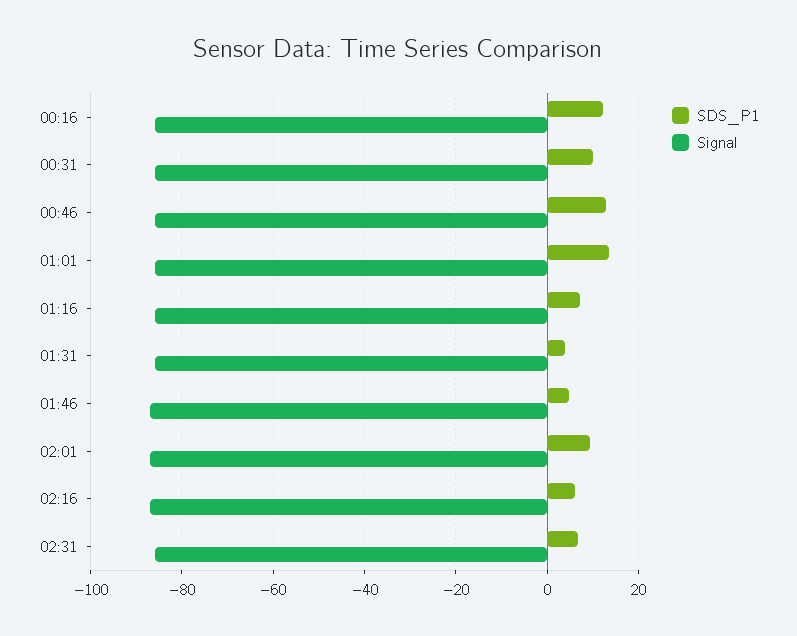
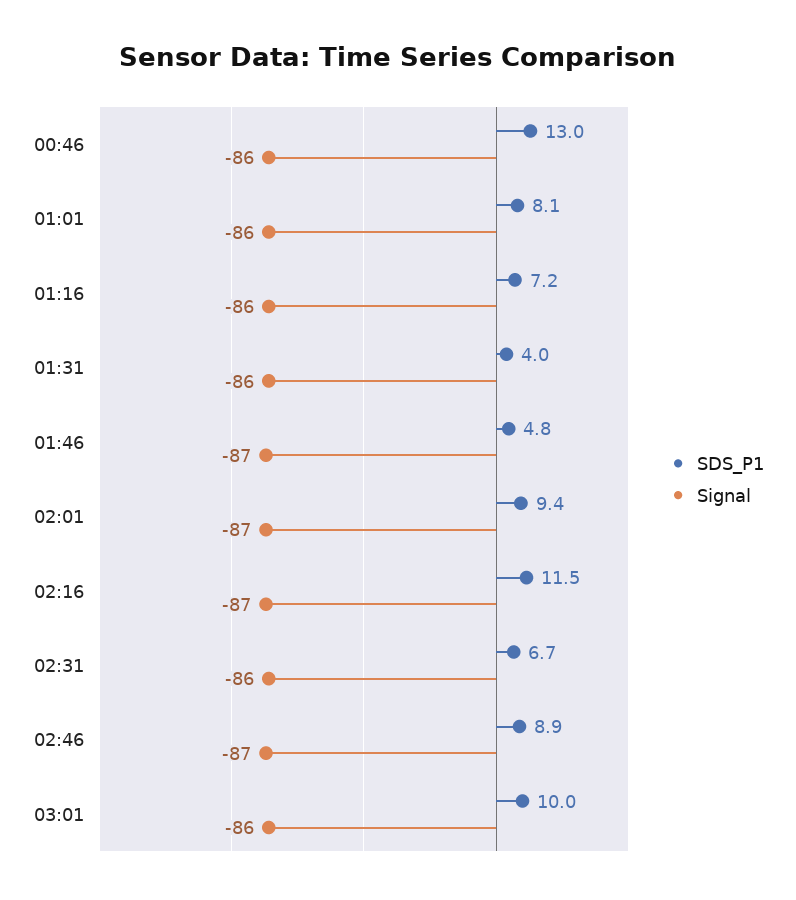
SDS_P1, 00:16: 12 -> none
Signal, 00:16: -86 -> none
SDS_P1, 00:31: 10 -> none
Signal, 00:31: -86 -> none
SDS_P1, 01:01: 14 -> 8.1
SDS_P1, 02:16: 6 -> 11.5
SDS_P1, 02:46: none -> 8.9
Signal, 02:46: none -> -87
SDS_P1, 03:01: none -> 10
Signal, 03:01: none -> -86

